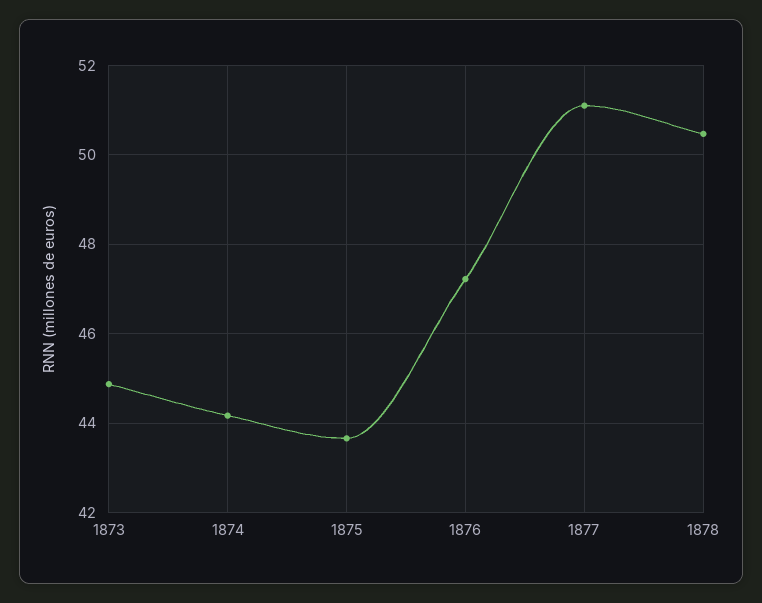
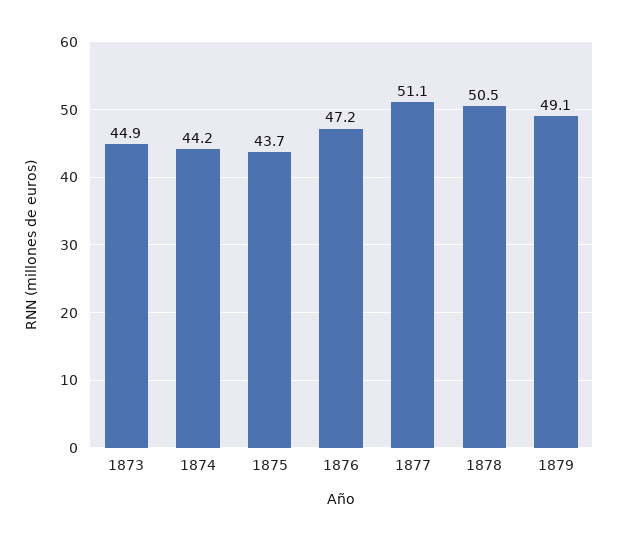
1879: none -> 49.1

